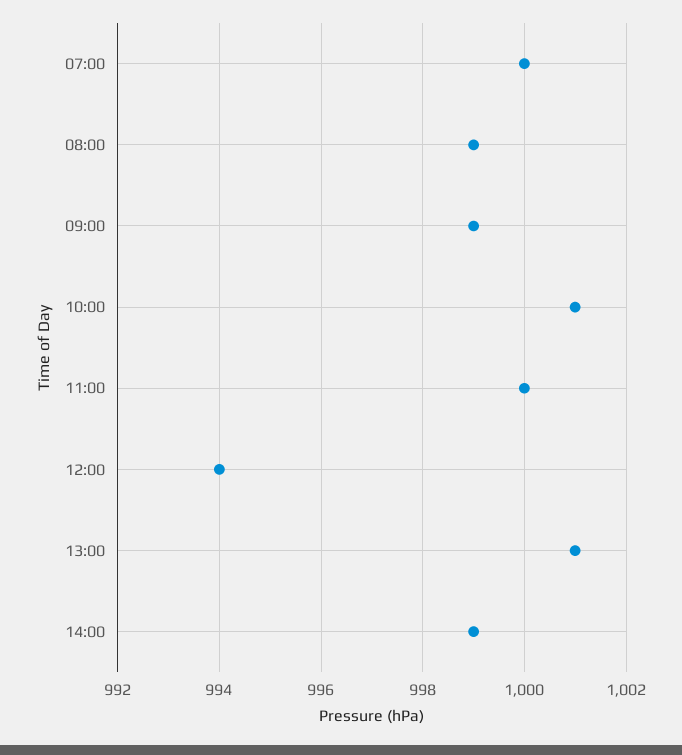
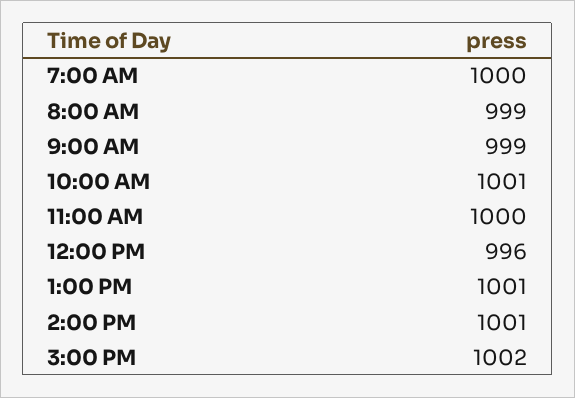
12:00: 994 -> 996
14:00: 999 -> 1001
3:00 PM: none -> 1002

